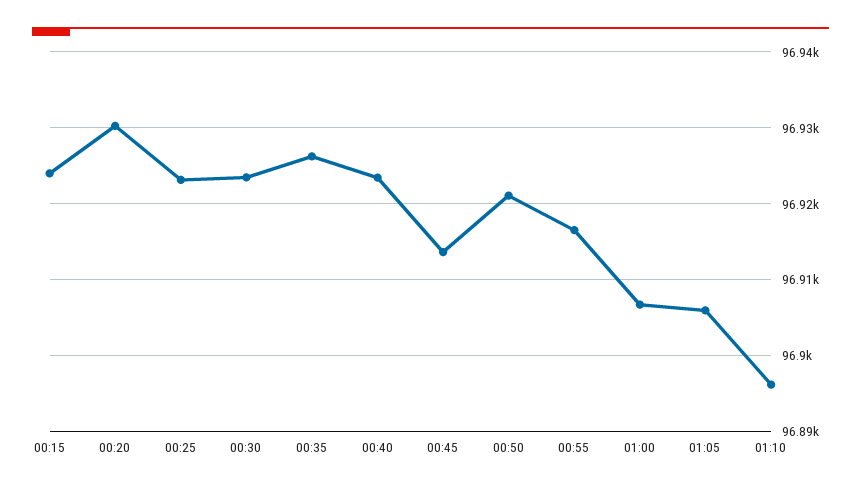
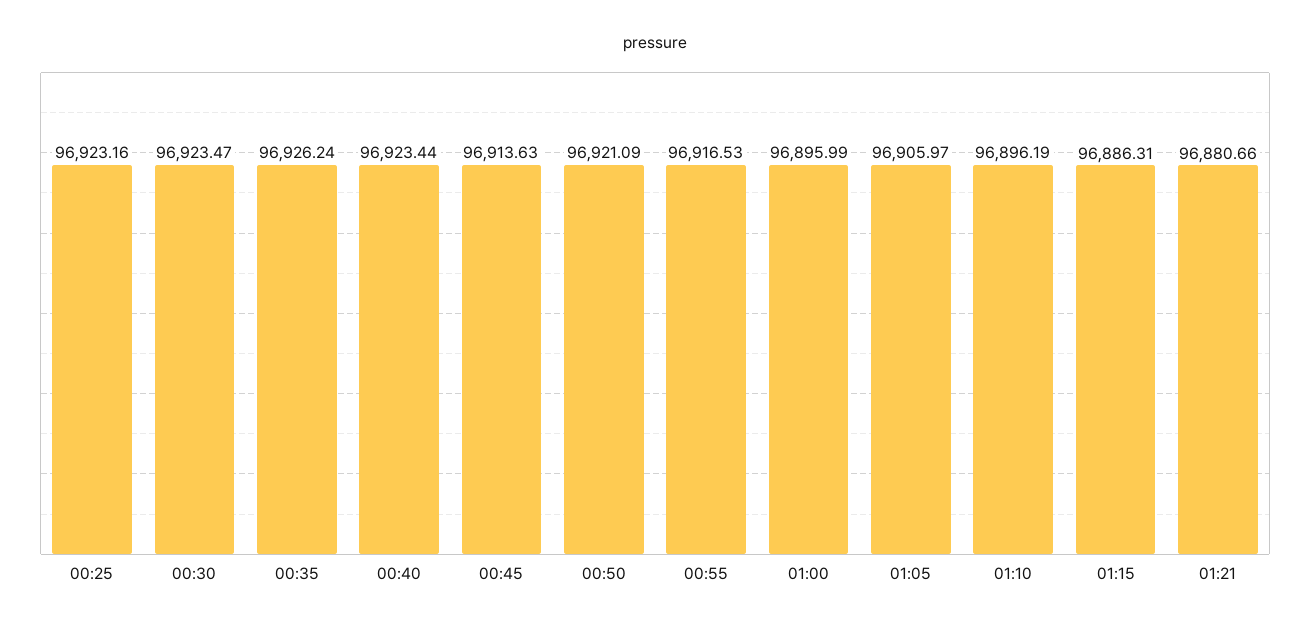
00:15: 96924 -> none
00:20: 96930 -> none
01:00: 96907 -> 96895.99
01:15: none -> 96886.31
01:21: none -> 96880.66

